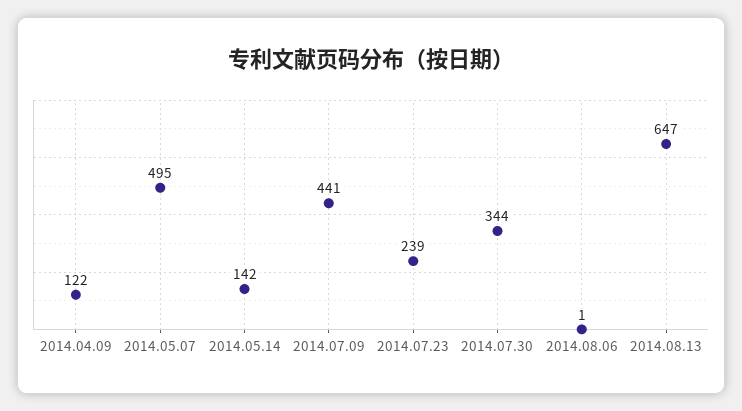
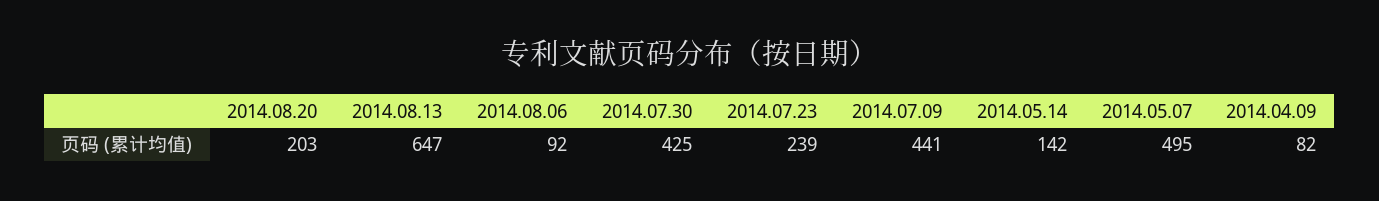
2014.04.09: 122 -> 82
2014.07.30: 344 -> 425
2014.08.06: 1 -> 92
2014.08.20: none -> 203

